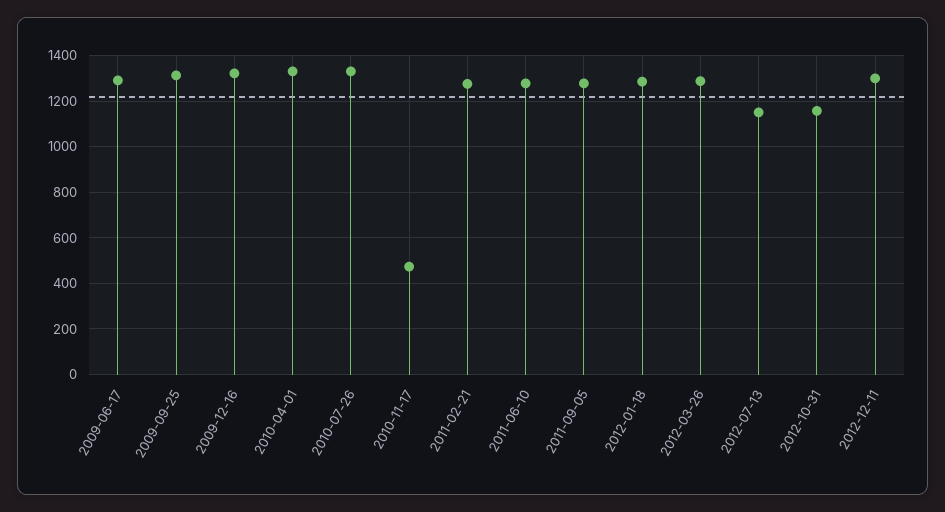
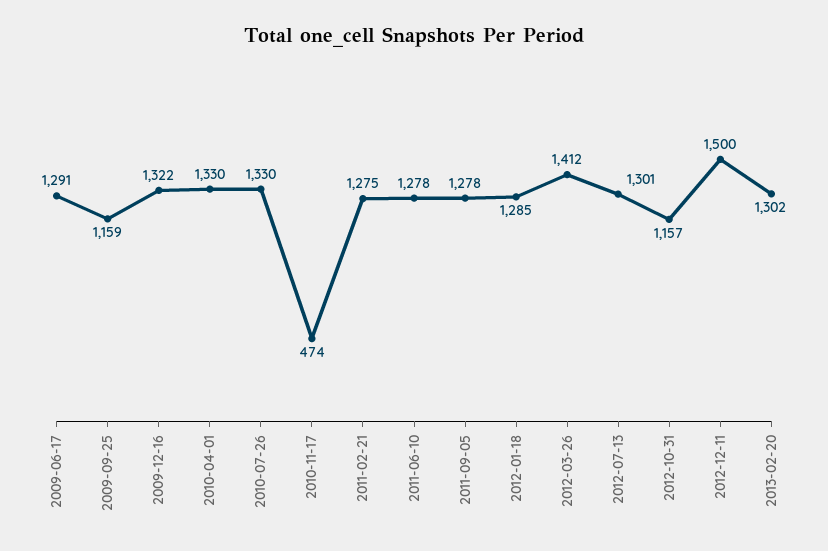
2009-09-25: 1300 -> 1159
2012-03-26: 1300 -> 1412
2012-07-13: 1150 -> 1301
2012-12-11: 1300 -> 1500
2013-02-20: none -> 1302

